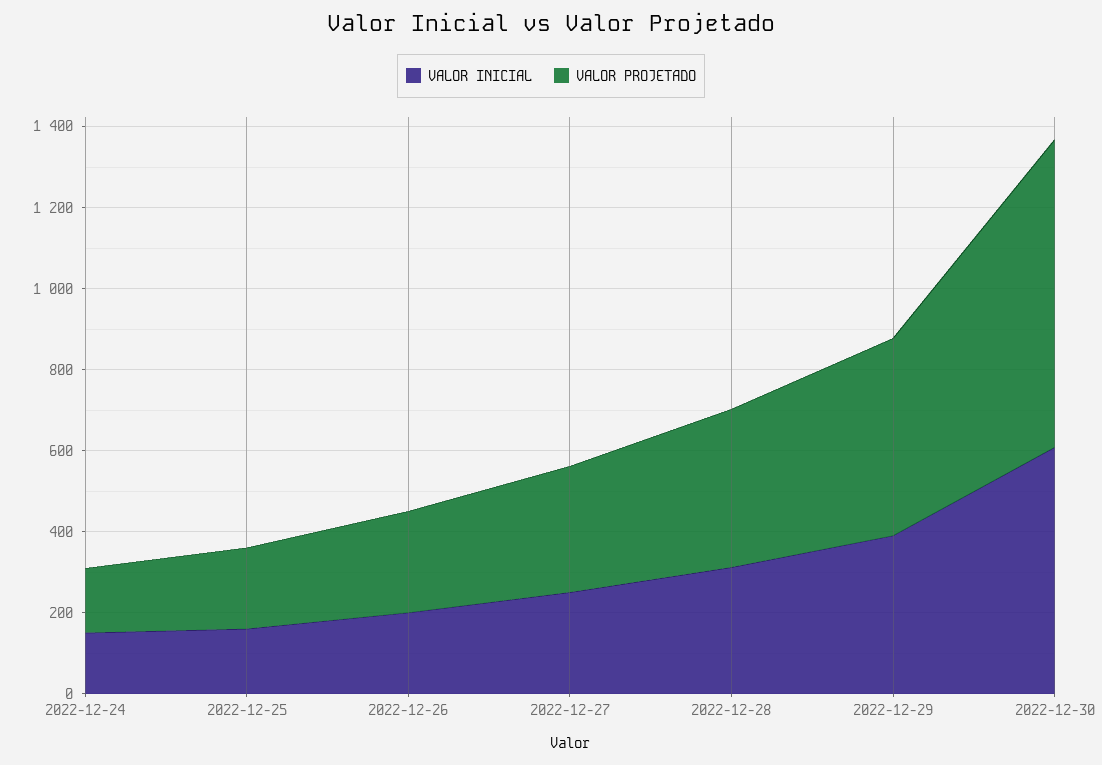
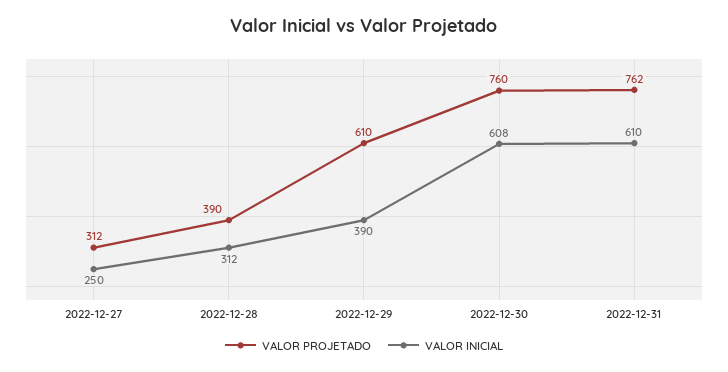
VALOR INICIAL, 2022-12-24: 150 -> none
VALOR PROJETADO, 2022-12-24: 150 -> none
VALOR INICIAL, 2022-12-25: 150 -> none
VALOR PROJETADO, 2022-12-25: 200 -> none
VALOR INICIAL, 2022-12-26: 200 -> none
VALOR PROJETADO, 2022-12-26: 250 -> none
VALOR PROJETADO, 2022-12-29: 500 -> 610
VALOR PROJETADO, 2022-12-31: none -> 762
VALOR INICIAL, 2022-12-31: none -> 610

